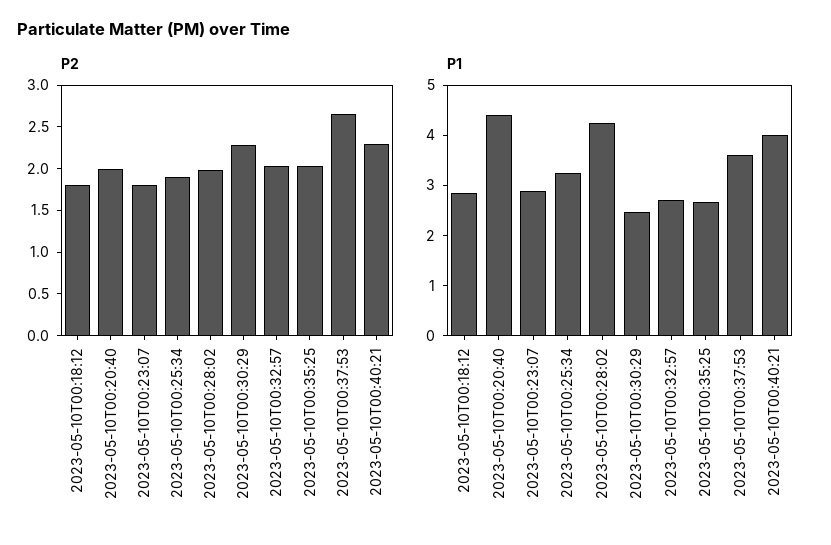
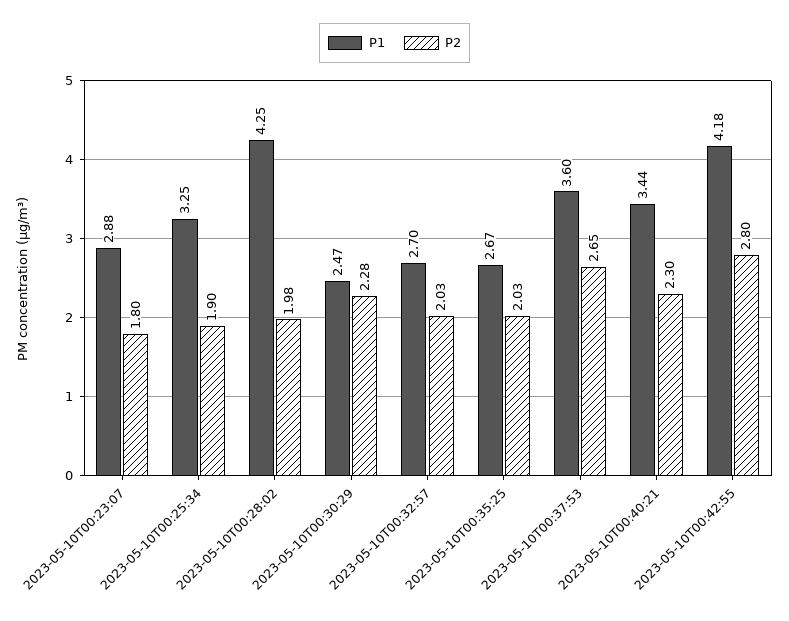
P2, 2023-05-10T00:18:12: 1.8 -> none
P2, 2023-05-10T00:20:40: 2 -> none
P1, 2023-05-10T00:18:12: 2.8 -> none
P1, 2023-05-10T00:20:40: 4.4 -> none
P1, 2023-05-10T00:40:21: 4 -> 3.44
P1, 2023-05-10T00:42:55: none -> 4.18
P2, 2023-05-10T00:42:55: none -> 2.8

